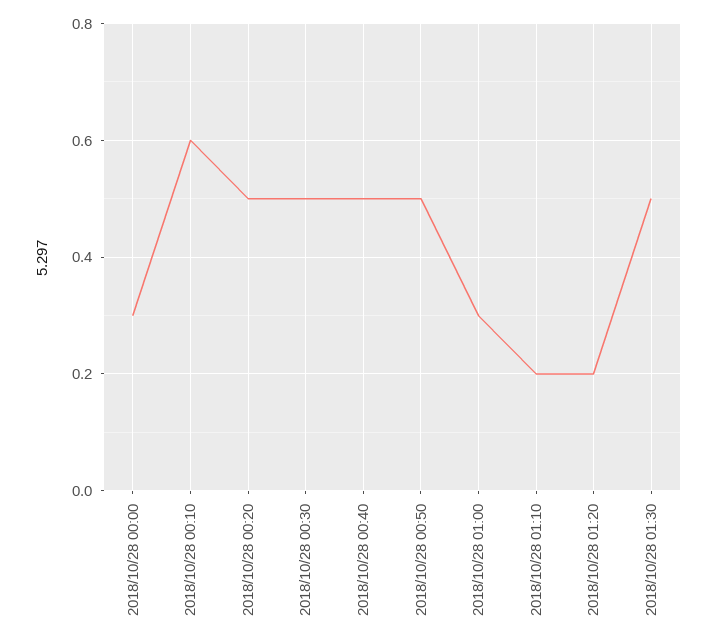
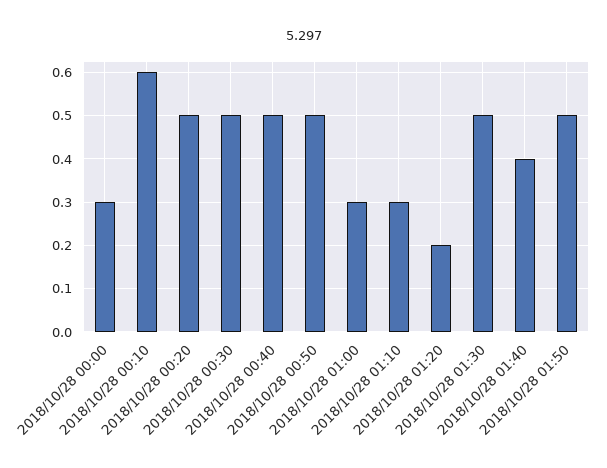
2018/10/28 01:10: 0.2 -> 0.3
2018/10/28 01:40: none -> 0.4
2018/10/28 01:50: none -> 0.5

